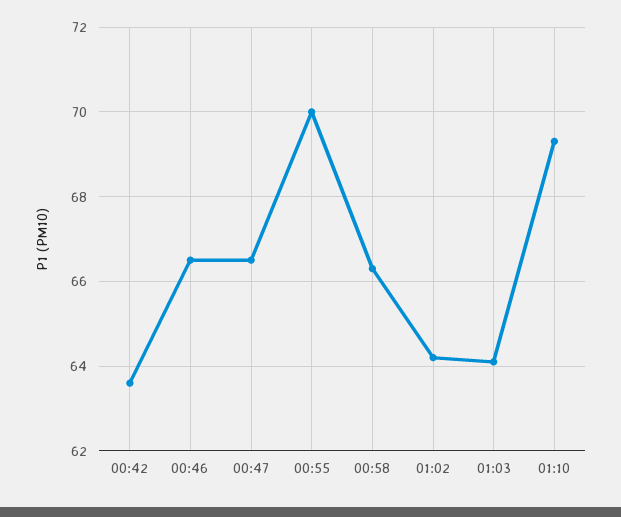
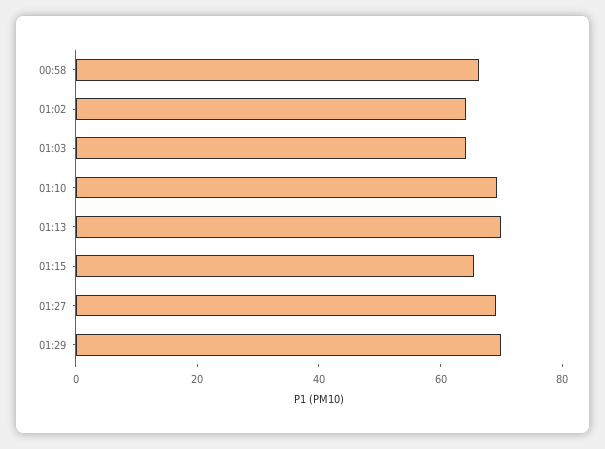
00:42: 63.5 -> none
00:46: 66.5 -> none
00:47: 66.5 -> none
00:55: 70 -> none
01:13: none -> 70
01:15: none -> 65
01:27: none -> 70
01:29: none -> 70

